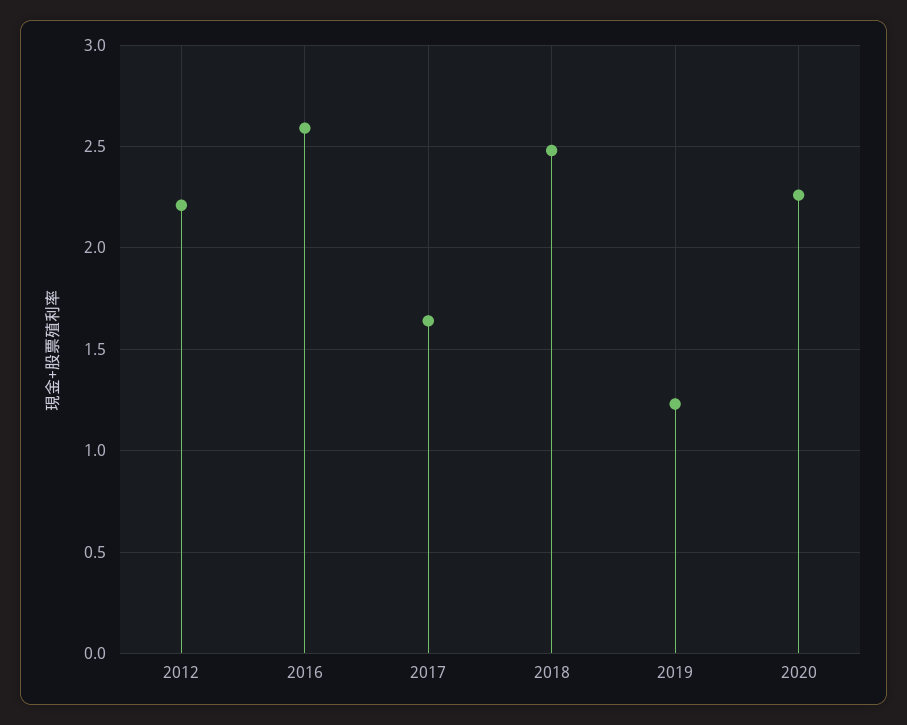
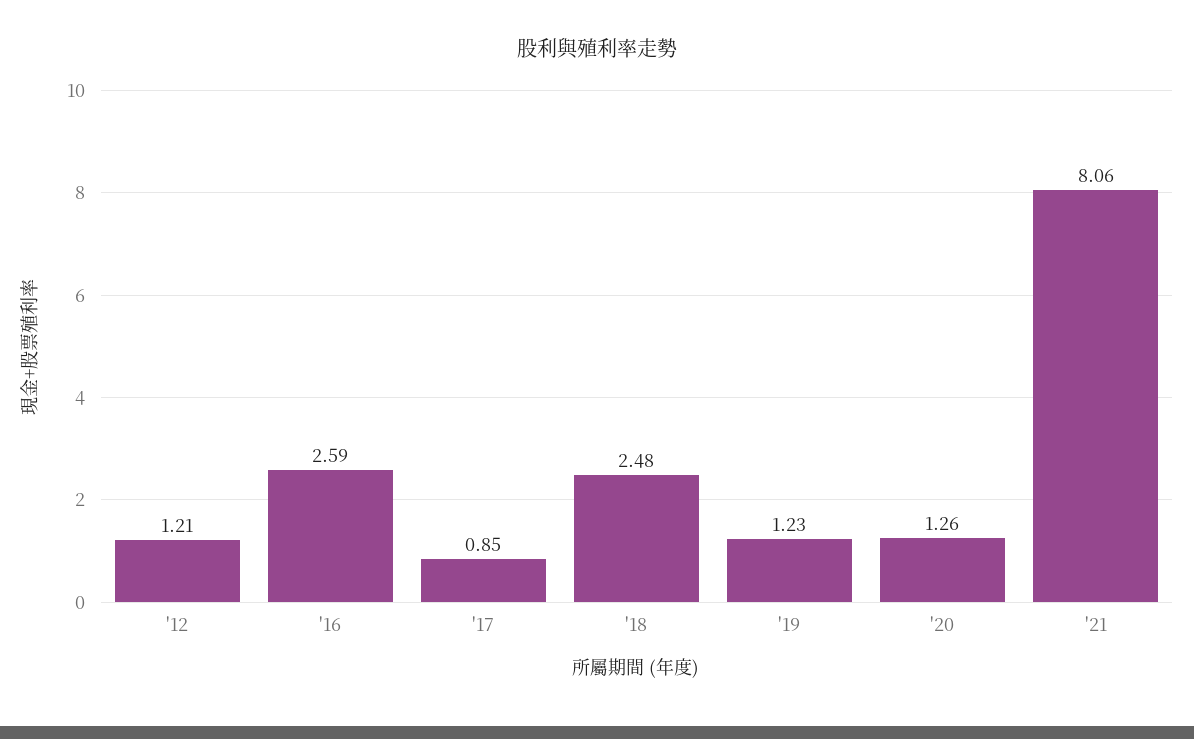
2012: 2.2 -> 1.21
2017: 1.65 -> 0.85
2020: 2.25 -> 1.26
'21: none -> 8.06

